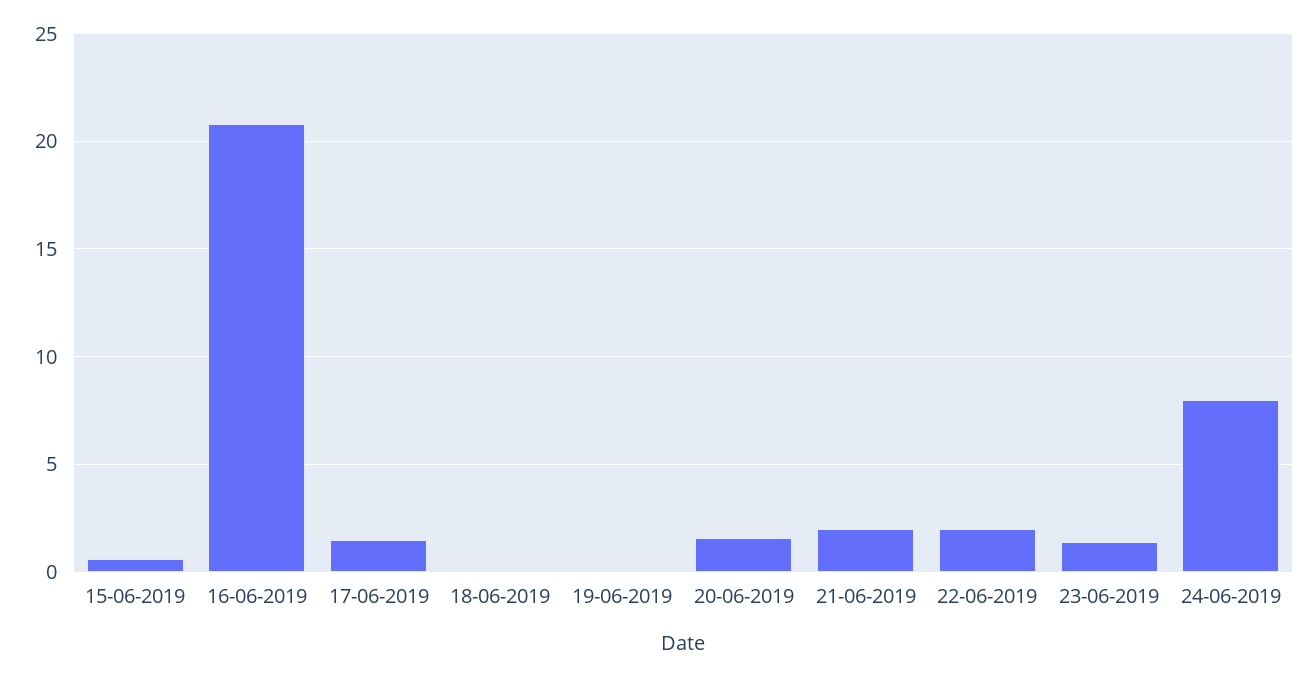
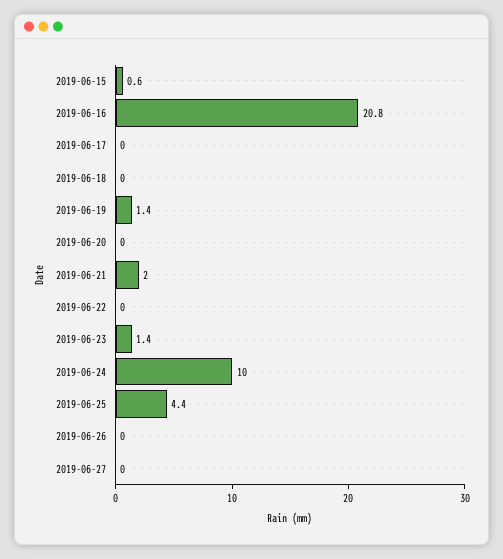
17-06-2019: 1.5 -> 0
19-06-2019: 0 -> 1.4
20-06-2019: 1.5 -> 0
22-06-2019: 2 -> 0
24-06-2019: 8 -> 10
2019-06-25: none -> 4.4
2019-06-26: none -> 0
2019-06-27: none -> 0

